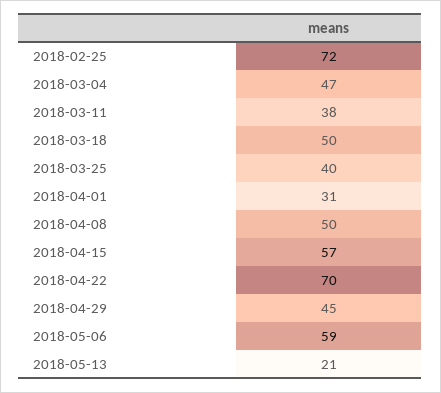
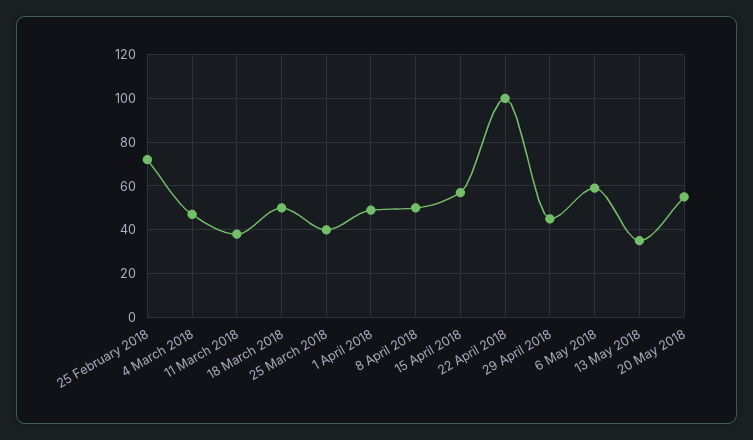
2018-04-01: 31 -> 50
2018-04-22: 70 -> 100
2018-05-13: 21 -> 35
20 May 2018: none -> 55

